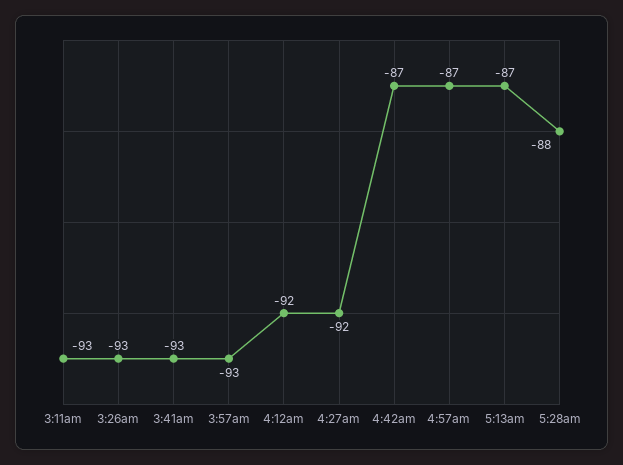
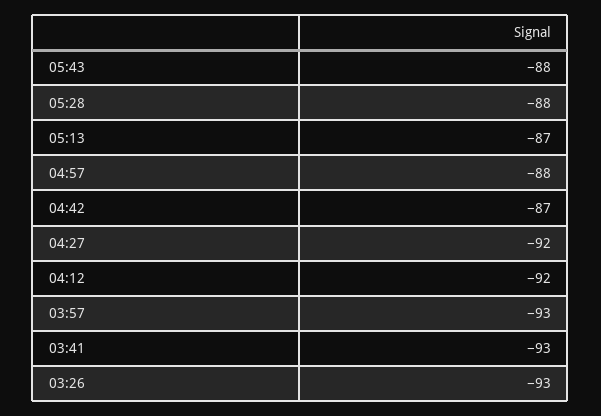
3:11am: -93 -> none
4:57am: -87 -> -88
05:43: none -> -88

